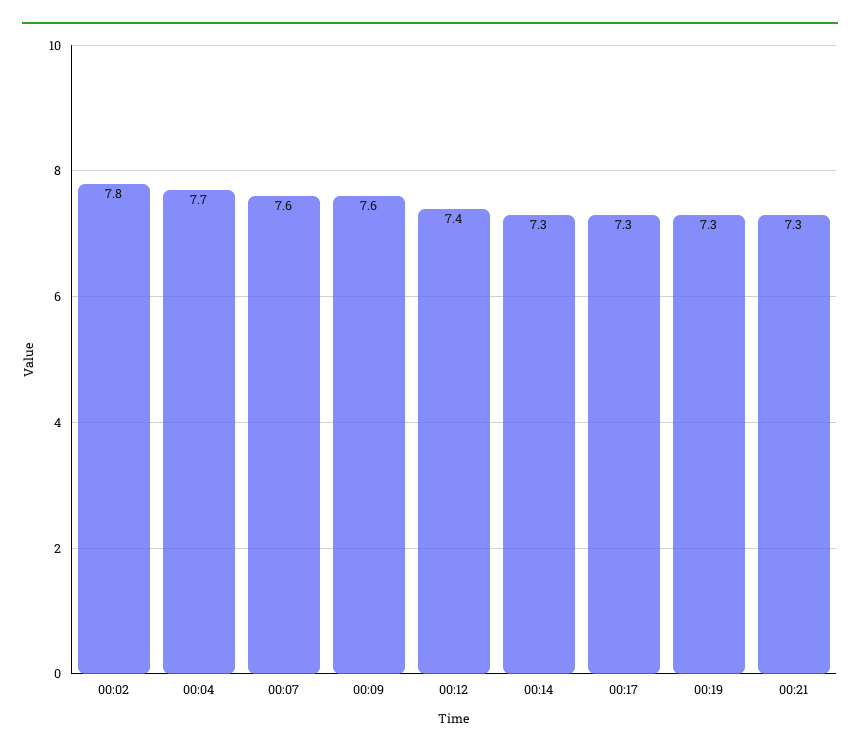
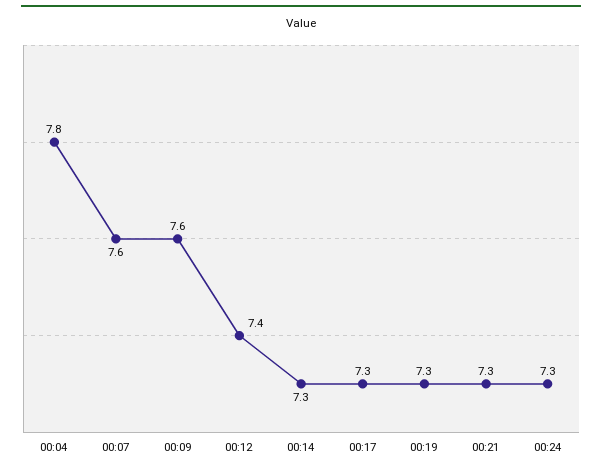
00:02: 7.8 -> none
00:04: 7.7 -> 7.8
00:24: none -> 7.3

